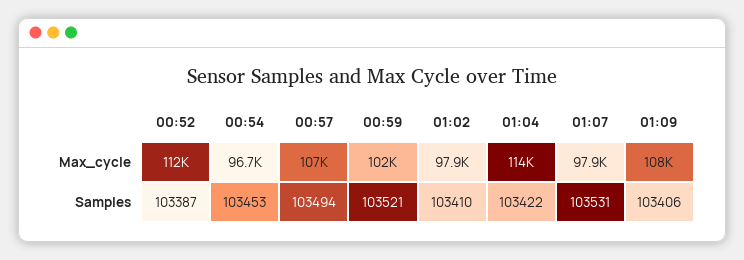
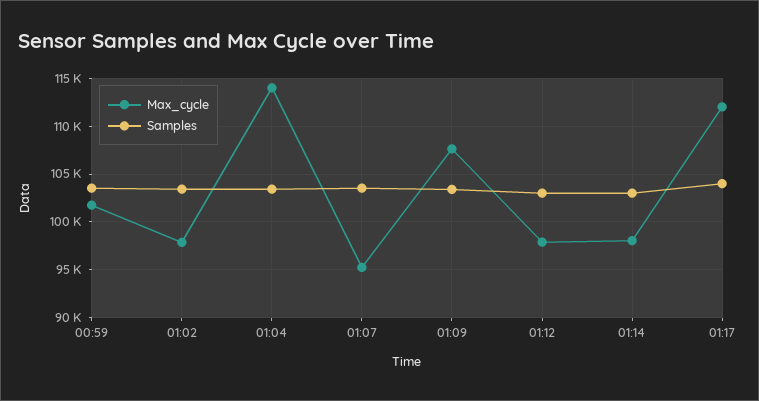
Max_cycle, 00:52: 112000 -> none
Max_cycle, 00:54: 96700 -> none
Max_cycle, 00:57: 107000 -> none
Max_cycle, 01:07: 97900 -> 95000
Samples, 00:52: 103387 -> none
Samples, 00:54: 103453 -> none
Samples, 00:57: 103494 -> none
Max_cycle, 01:12: none -> 98000
Samples, 01:12: none -> 103000
Max_cycle, 01:14: none -> 98000
Samples, 01:14: none -> 103000
Max_cycle, 01:17: none -> 112000
Samples, 01:17: none -> 104000

